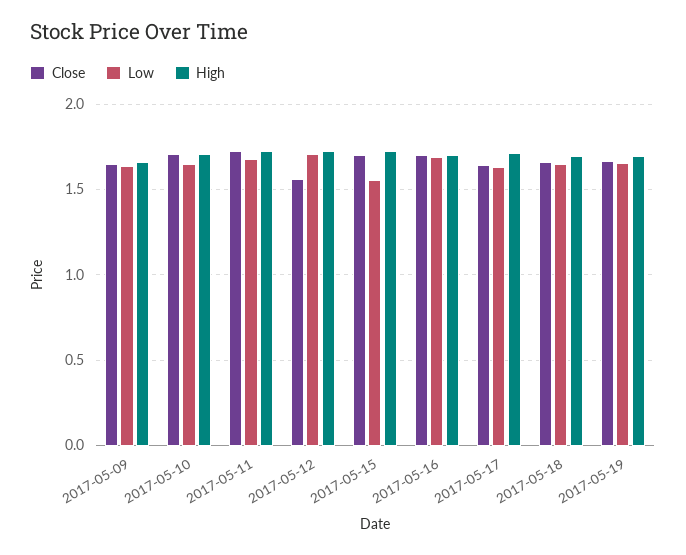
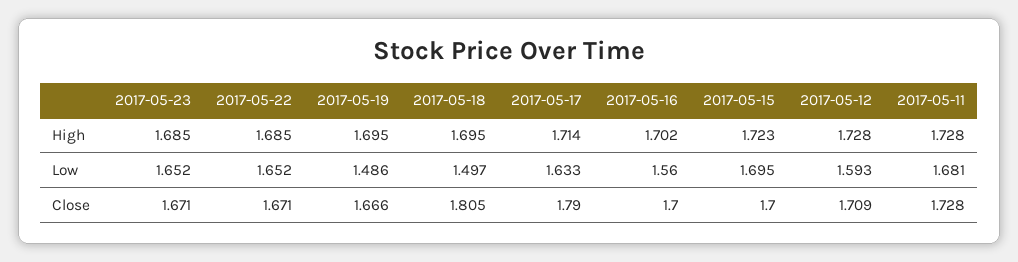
Close, 2017-05-09: 1.65 -> none
Low, 2017-05-09: 1.65 -> none
High, 2017-05-09: 1.65 -> none
Close, 2017-05-10: 1.7 -> none
Low, 2017-05-10: 1.65 -> none
High, 2017-05-10: 1.7 -> none
Close, 2017-05-12: 1.55 -> 1.709
Low, 2017-05-12: 1.7 -> 1.593
Low, 2017-05-15: 1.55 -> 1.695
Low, 2017-05-16: 1.7 -> 1.56
Close, 2017-05-17: 1.65 -> 1.79
Close, 2017-05-18: 1.65 -> 1.805
Low, 2017-05-18: 1.65 -> 1.497
Low, 2017-05-19: 1.65 -> 1.486
High, 2017-05-23: none -> 1.685
High, 2017-05-22: none -> 1.685
Low, 2017-05-23: none -> 1.652
Low, 2017-05-22: none -> 1.652
Close, 2017-05-23: none -> 1.671
Close, 2017-05-22: none -> 1.671

